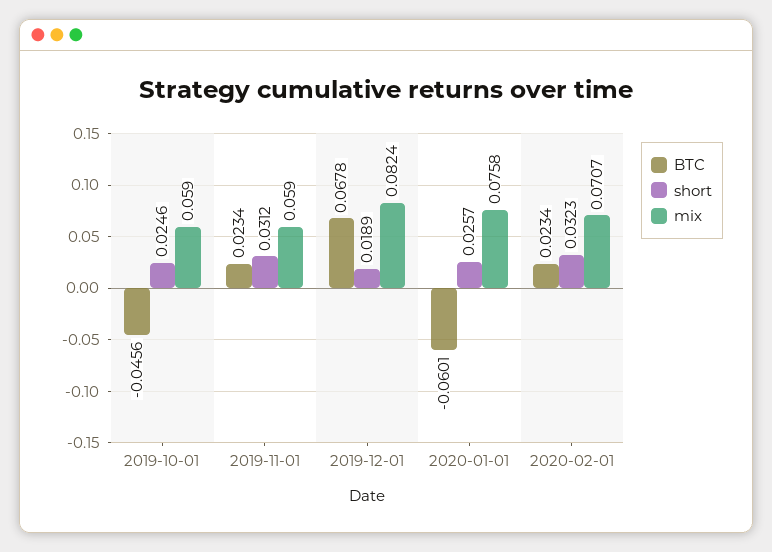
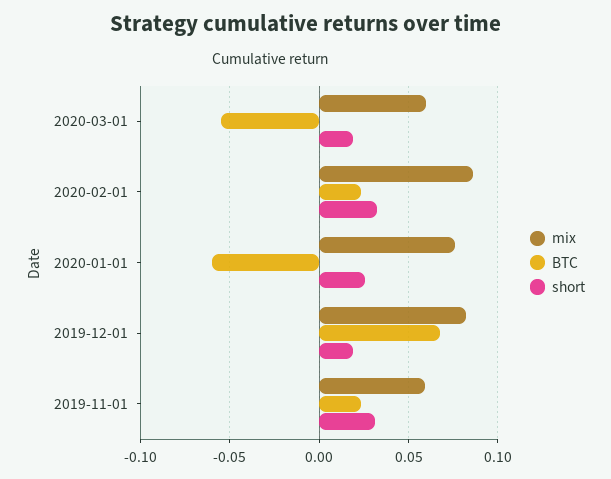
BTC, 2019-10-01: -0.0456 -> none
short, 2019-10-01: 0.0246 -> none
mix, 2019-10-01: 0.059 -> none
mix, 2020-02-01: 0.0707 -> 0.085
mix, 2020-03-01: none -> 0.06
BTC, 2020-03-01: none -> -0.055
short, 2020-03-01: none -> 0.02

